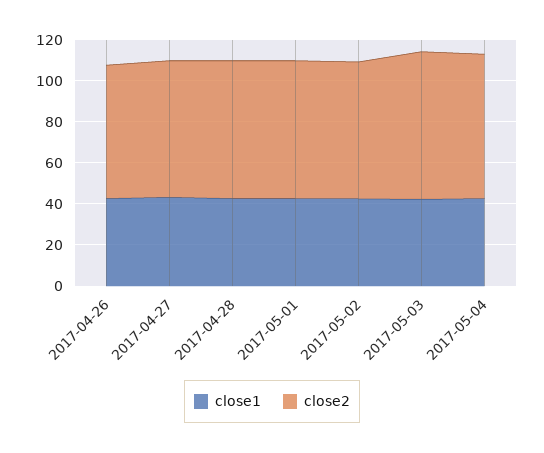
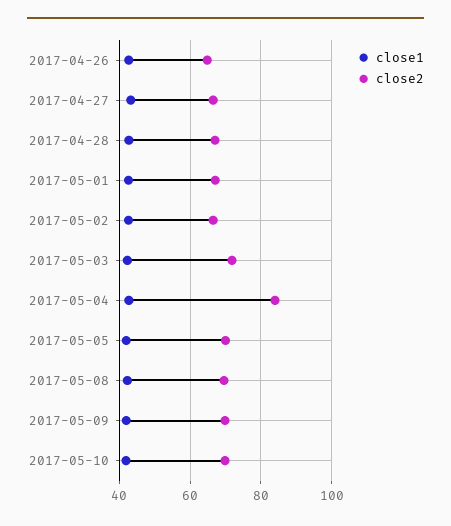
close2, 2017-05-04: 70 -> 84
close1, 2017-05-05: none -> 42
close2, 2017-05-05: none -> 70
close1, 2017-05-08: none -> 42
close2, 2017-05-08: none -> 70
close1, 2017-05-09: none -> 42
close2, 2017-05-09: none -> 70
close1, 2017-05-10: none -> 42
close2, 2017-05-10: none -> 70

